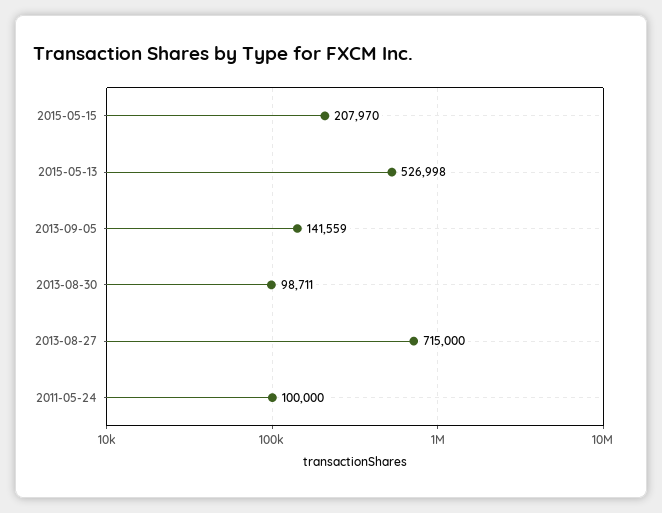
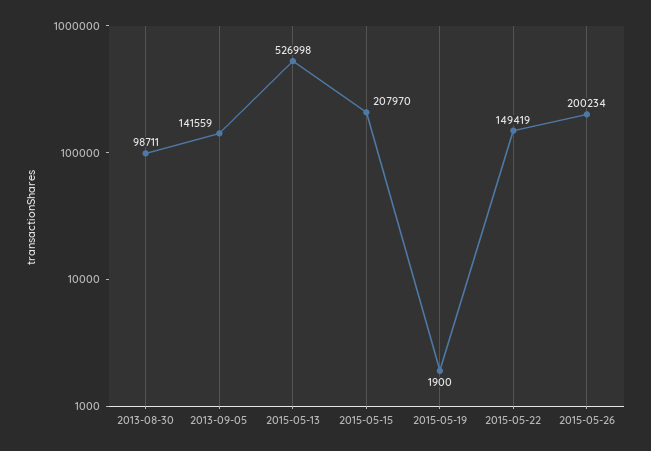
2013-08-27: 715000 -> none
2011-05-24: 100000 -> none
2015-05-19: none -> 1900
2015-05-22: none -> 149419
2015-05-26: none -> 200234

